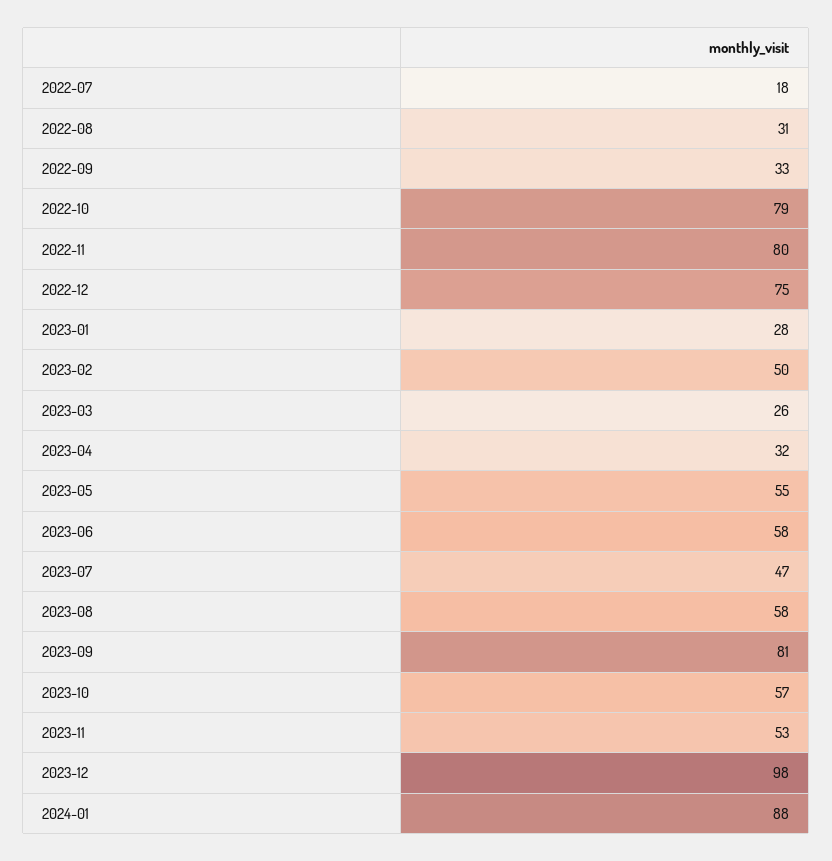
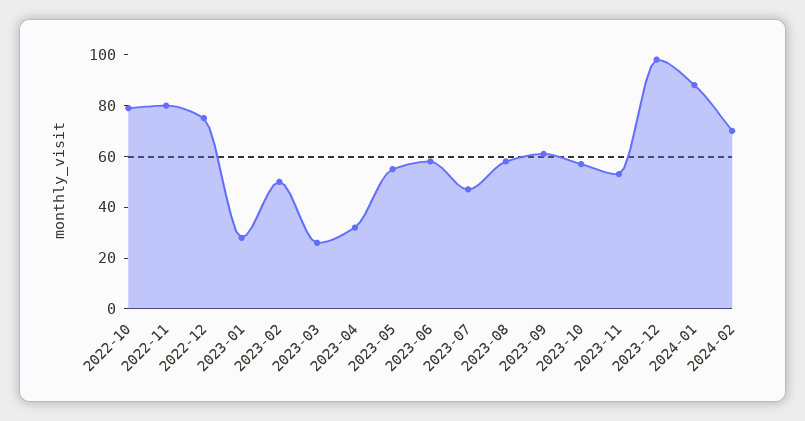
2022-07: 18 -> none
2022-08: 31 -> none
2022-09: 33 -> none
2023-09: 81 -> 60
2024-02: none -> 70

